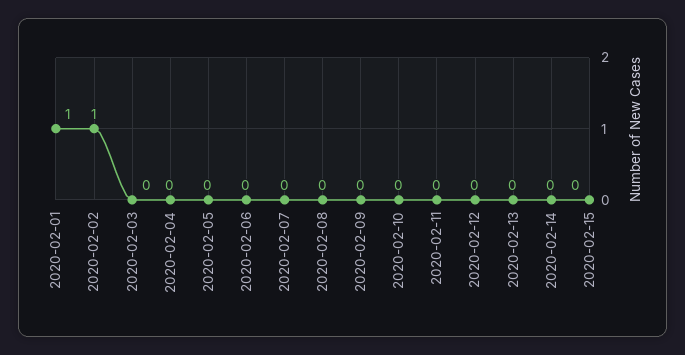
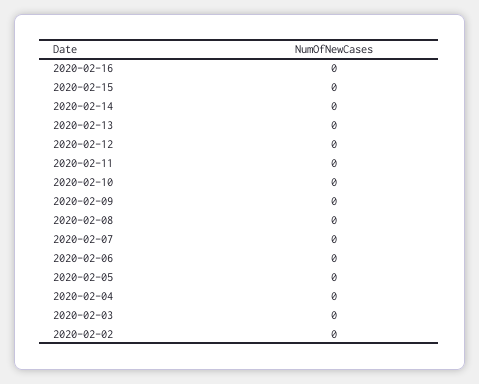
2020-02-01: 1 -> none
2020-02-02: 1 -> 0
2020-02-16: none -> 0

